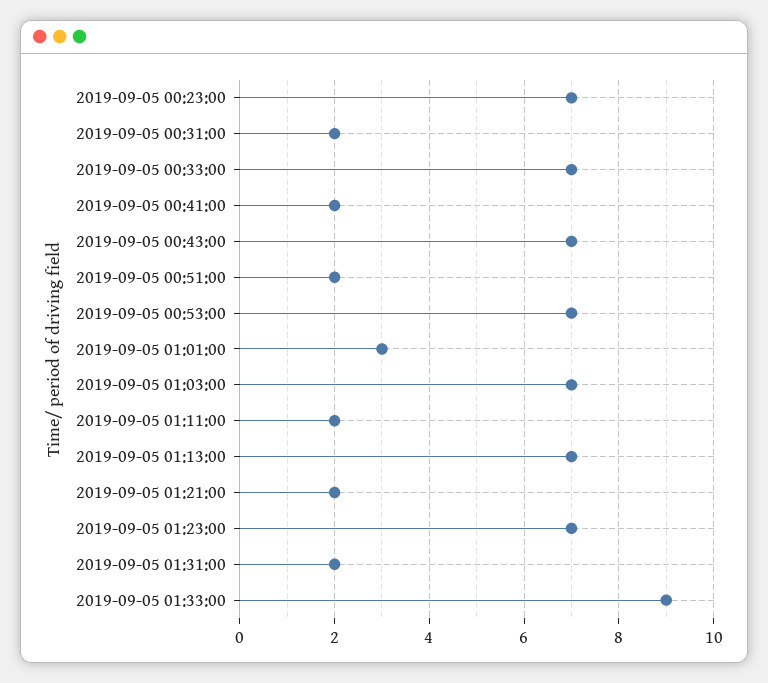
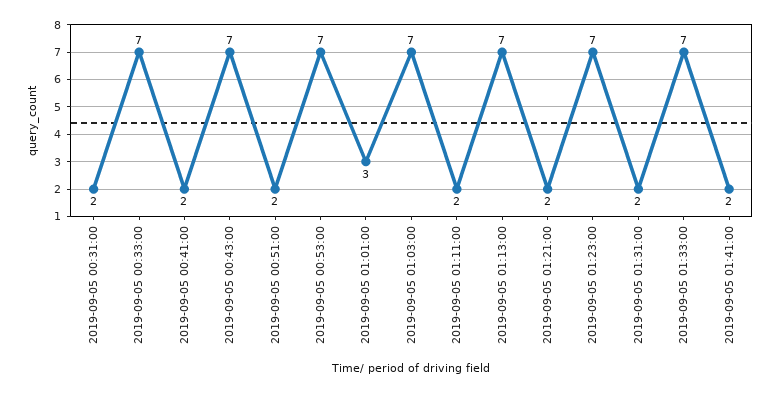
2019-09-05 00:23:00: 7 -> none
2019-09-05 01:33:00: 9 -> 7
2019-09-05 01:41:00: none -> 2

